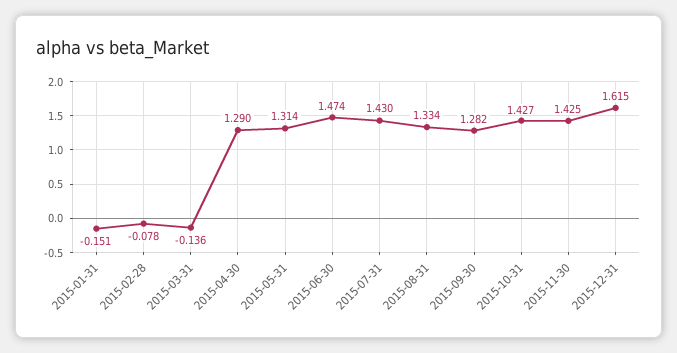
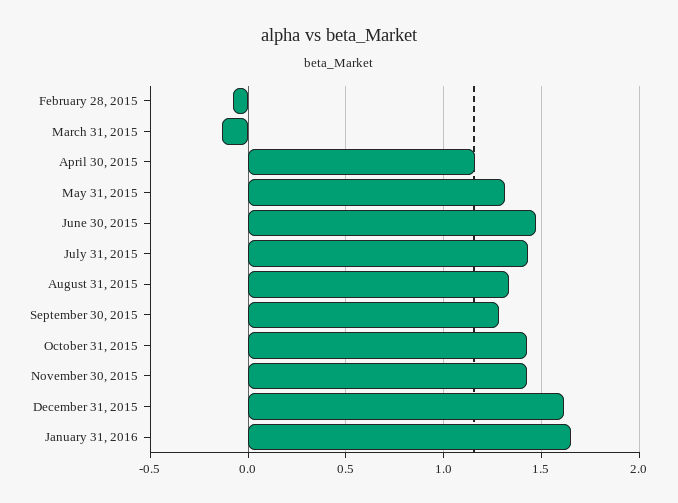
2015-01-31: -0.151 -> none
2015-04-30: 1.29 -> 1.15
January 31, 2016: none -> 1.65

